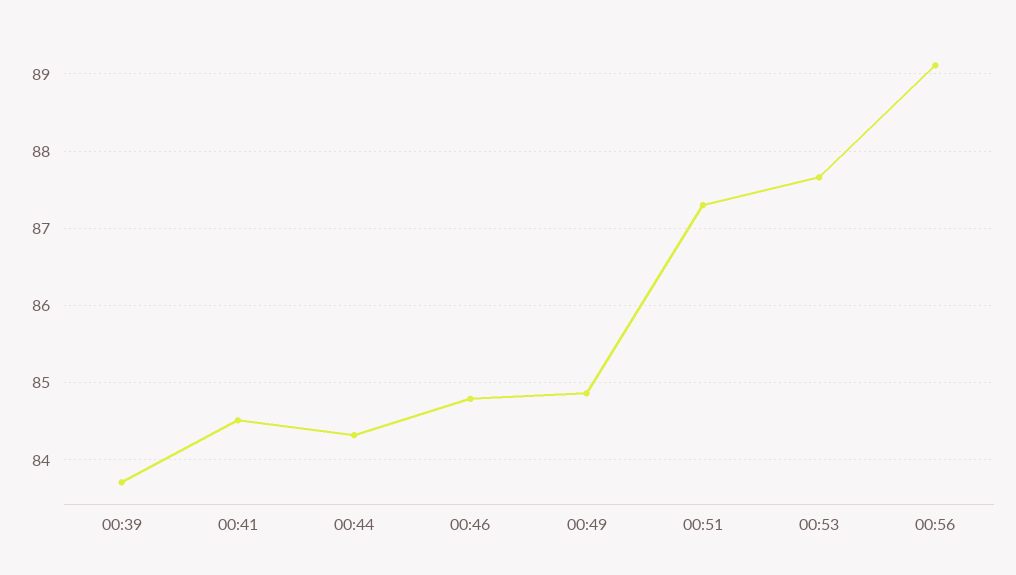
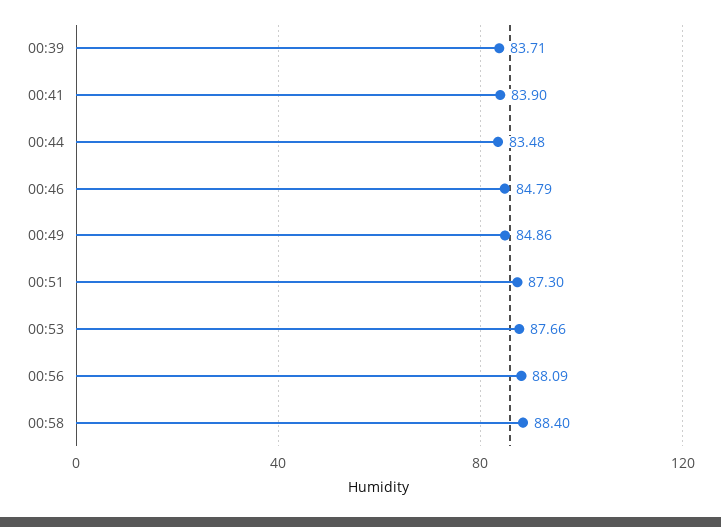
00:41: 84.5 -> 83.9
00:44: 84.3 -> 83.48
00:56: 89.1 -> 88.09
00:58: none -> 88.4

